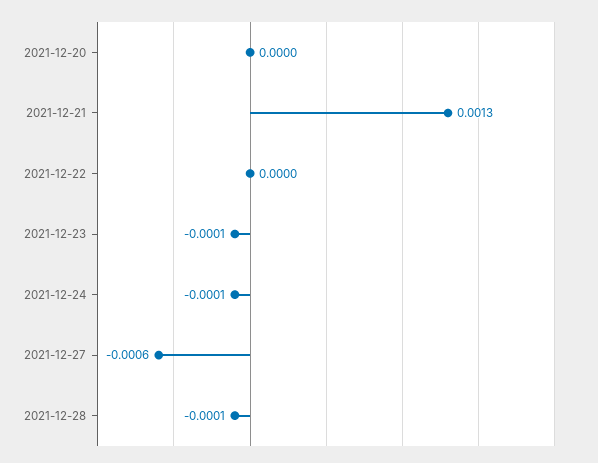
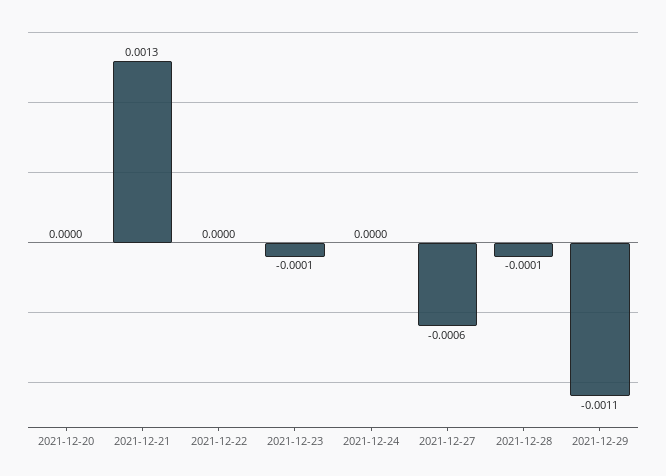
2021-12-24: -0.0001 -> 0
2021-12-29: none -> -0.0011

